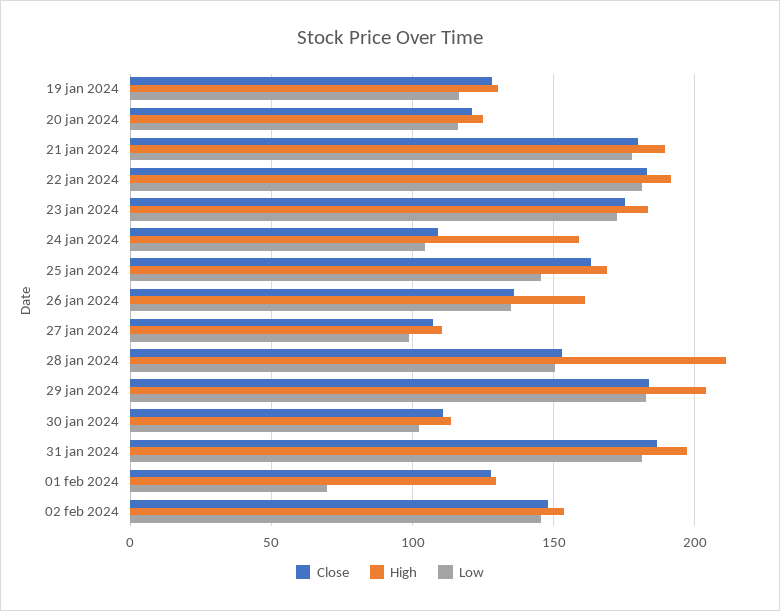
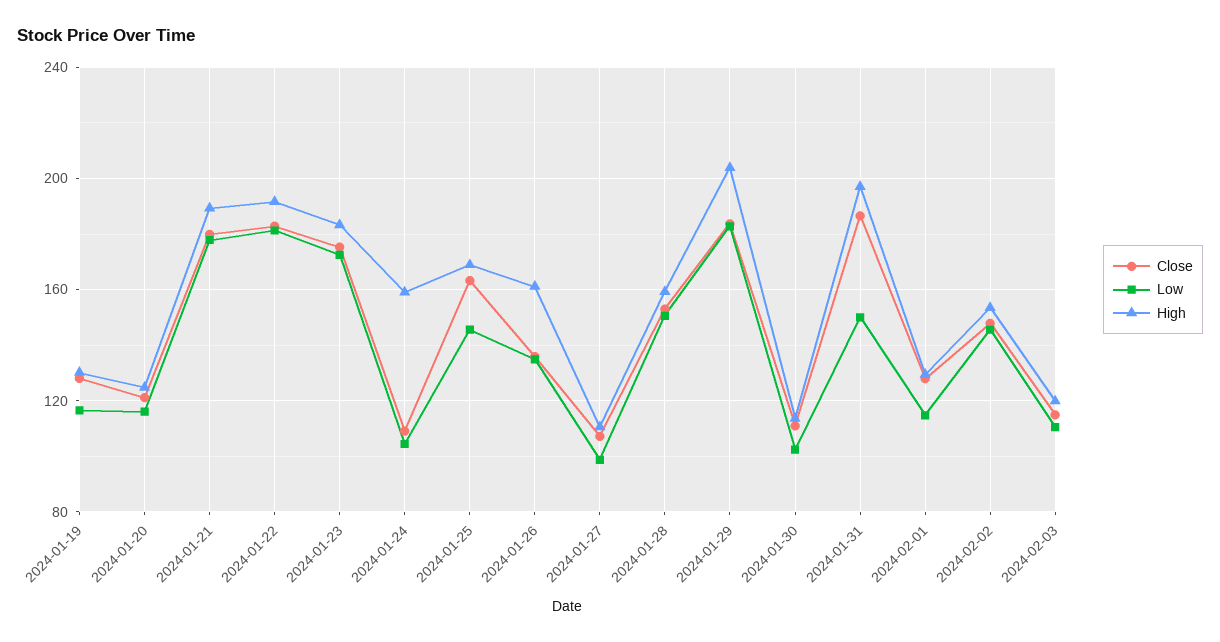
High, 28 jan 2024: 210 -> 160
Low, 31 jan 2024: 180 -> 150
Low, 01 feb 2024: 70 -> 115
Close, 2024-02-03: none -> 115
Low, 2024-02-03: none -> 110
High, 2024-02-03: none -> 120

